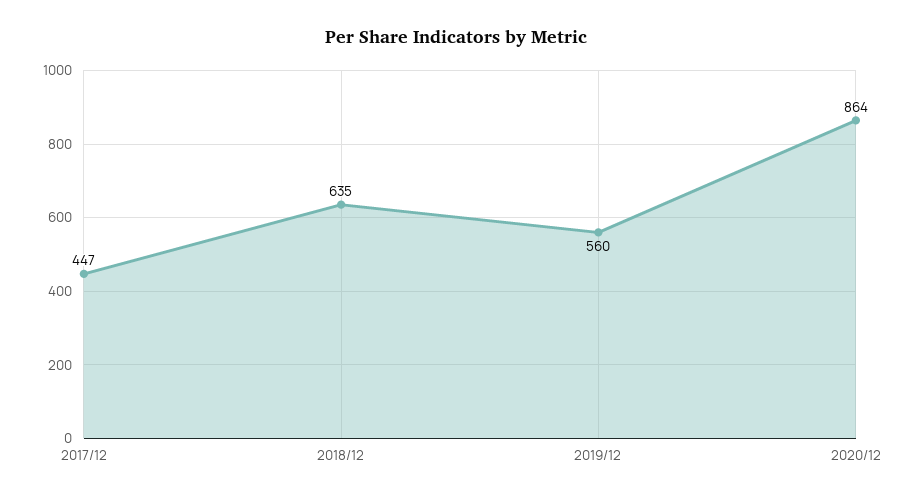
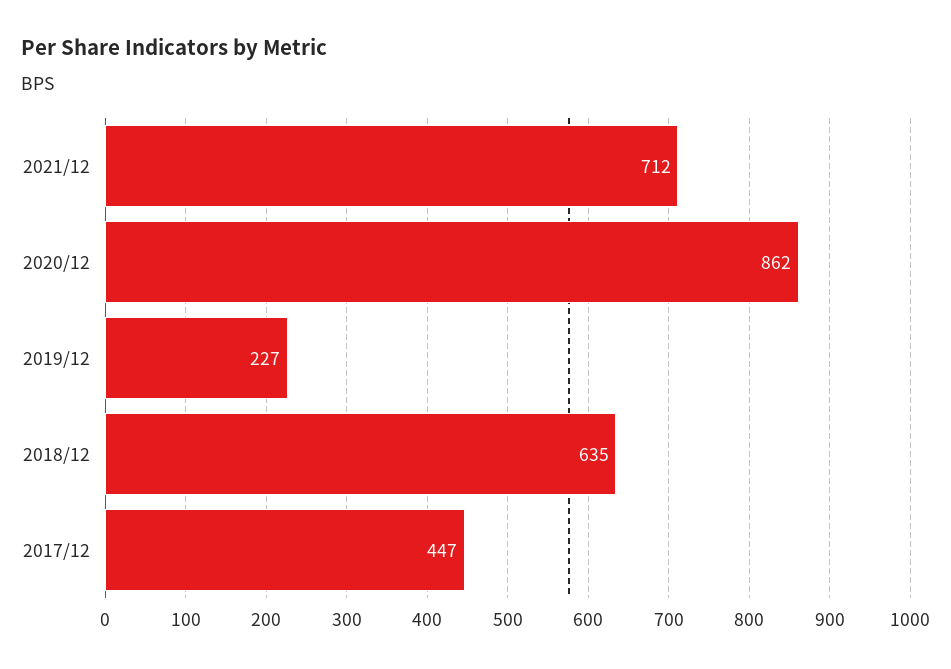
2019/12: 560 -> 227
2020/12: 864 -> 862
2021/12: none -> 712

